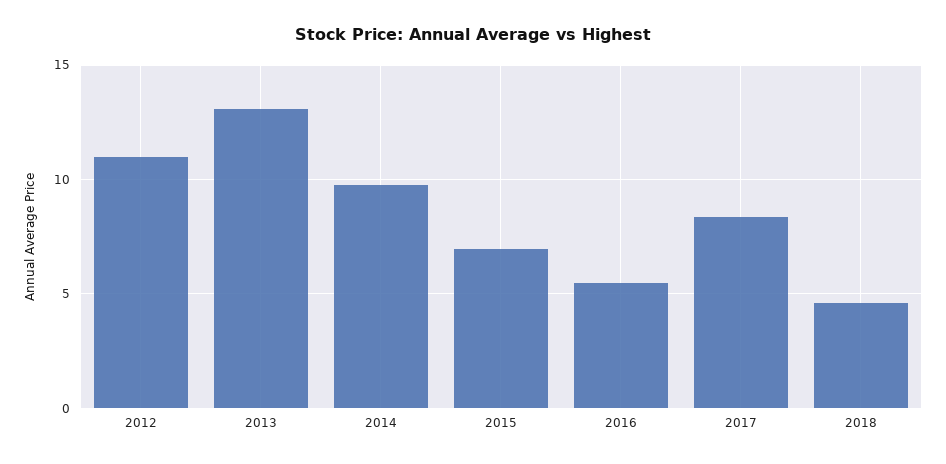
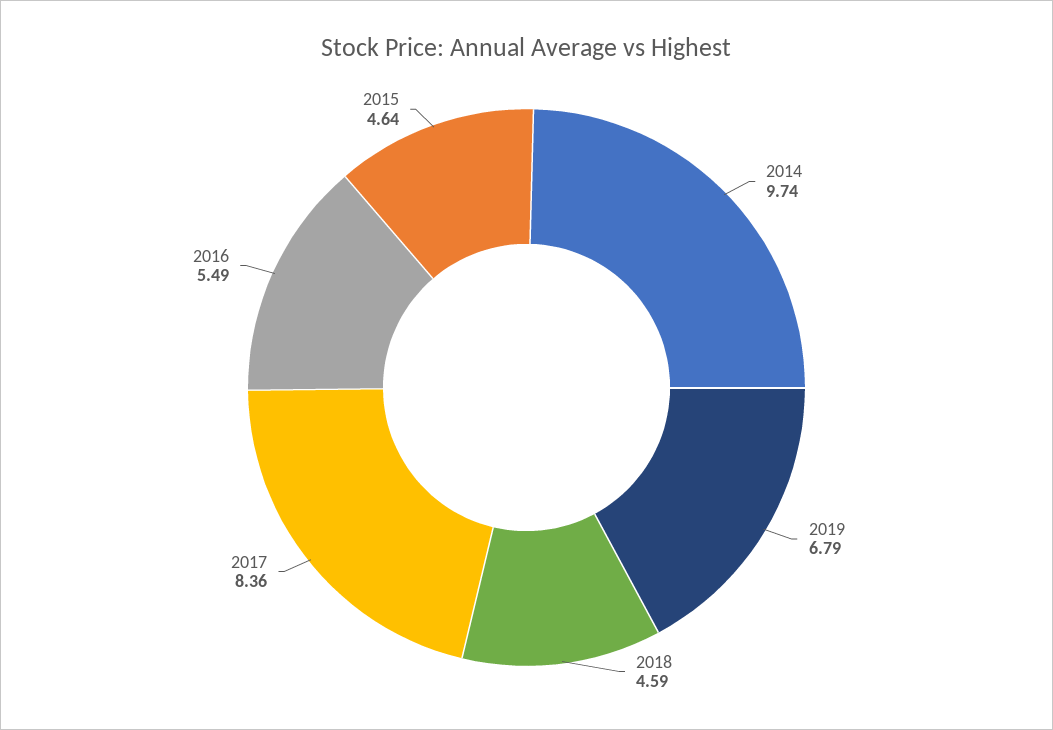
2012: 11 -> none
2013: 13 -> none
2015: 7 -> 4.64
2019: none -> 6.79

